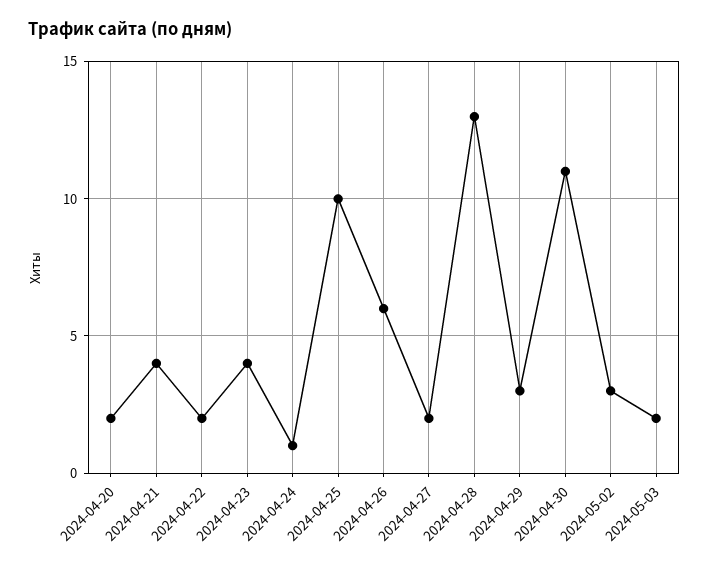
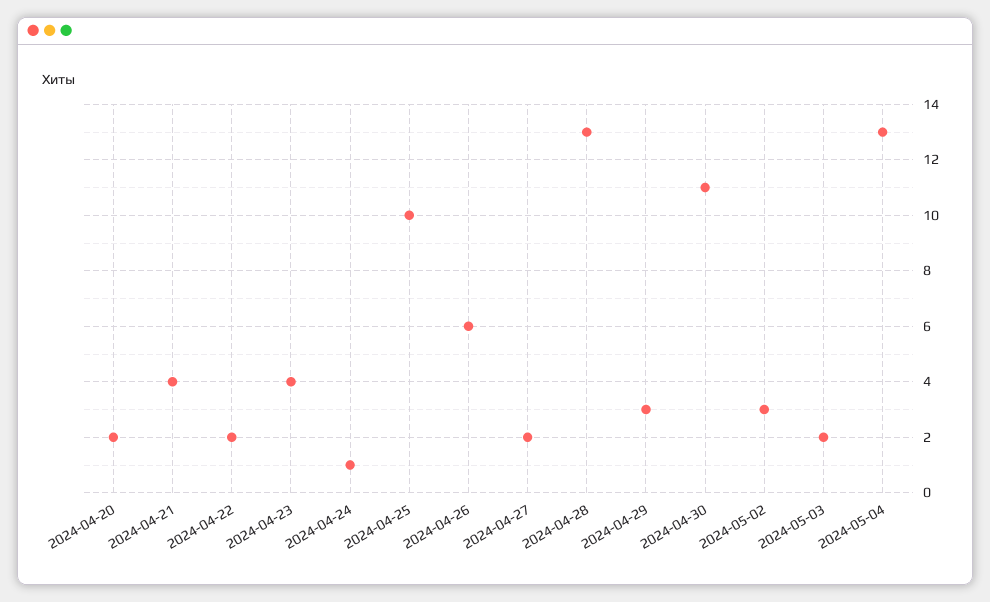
2024-05-04: none -> 13

